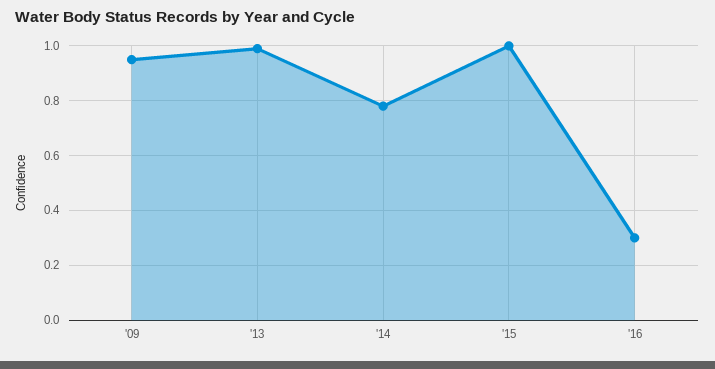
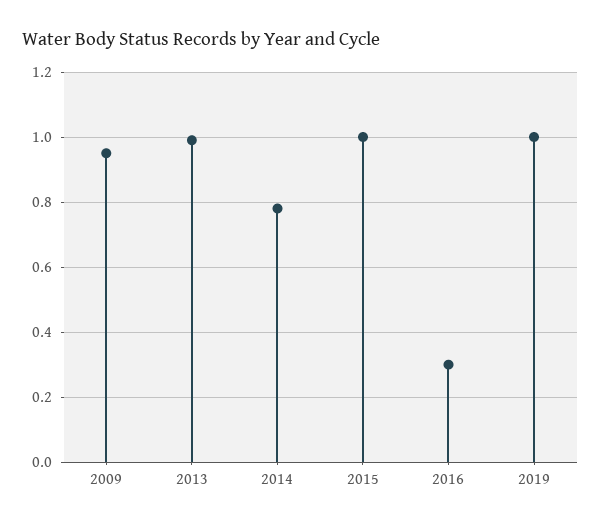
2019: none -> 1

